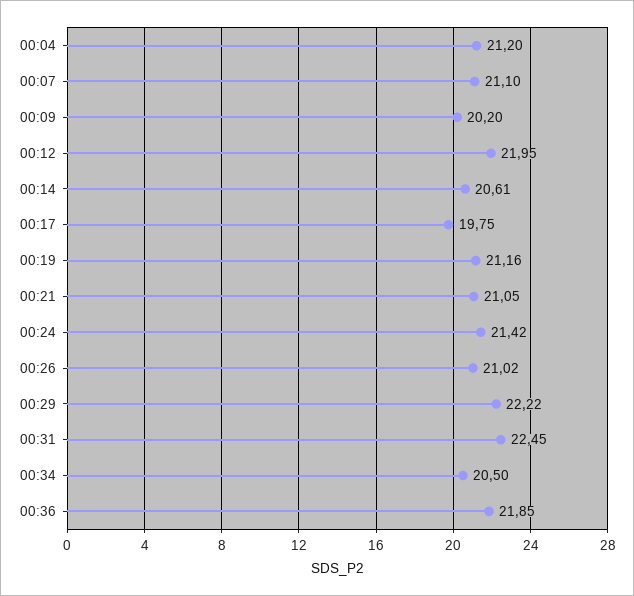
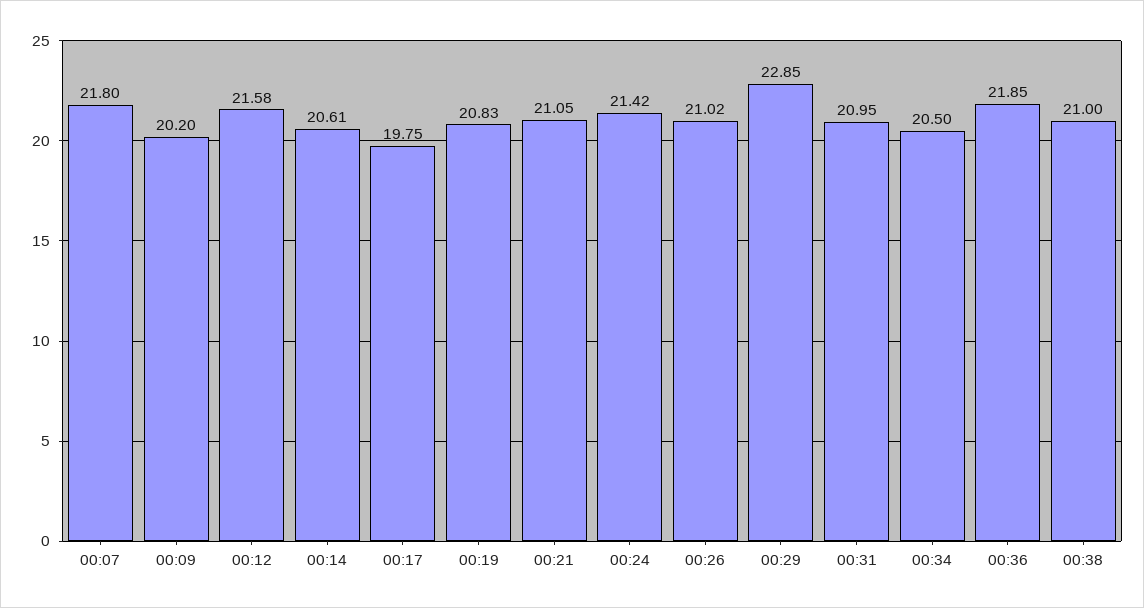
00:04: 21.2 -> none
00:07: 21.1 -> 21.8
00:12: 21.95 -> 21.58
00:19: 21.16 -> 20.83
00:29: 22.22 -> 22.85
00:31: 22.45 -> 20.95
00:38: none -> 21

